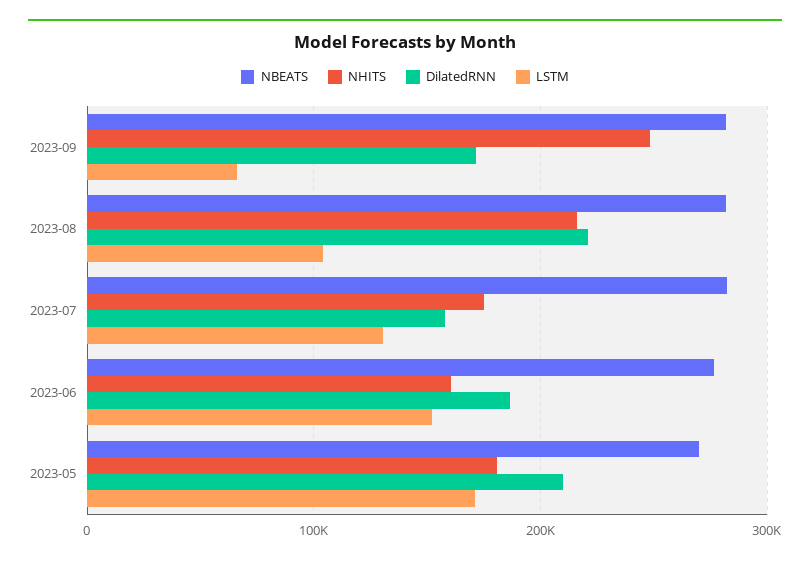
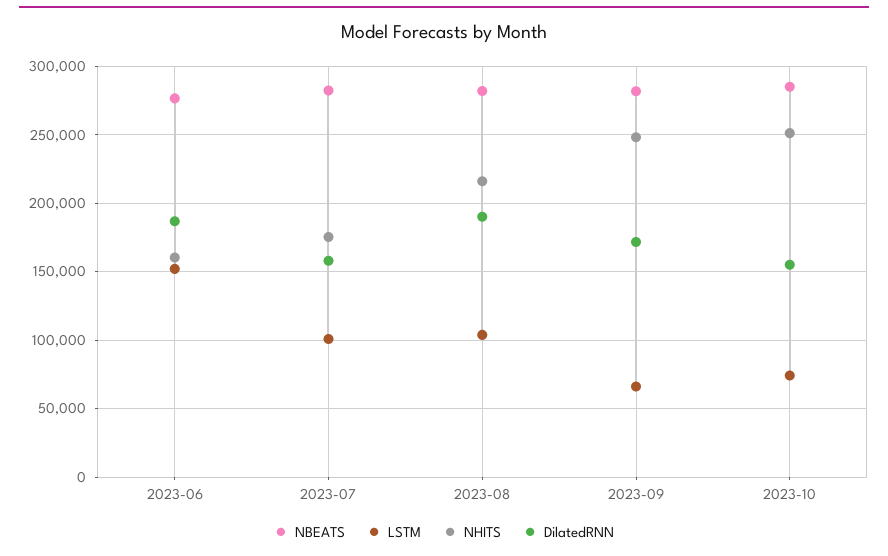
DilatedRNN, 2023-08: 220000 -> 190000
LSTM, 2023-07: 130000 -> 100000
NBEATS, 2023-05: 270000 -> none
NHITS, 2023-05: 180000 -> none
DilatedRNN, 2023-05: 210000 -> none
LSTM, 2023-05: 170000 -> none
NBEATS, 2023-10: none -> 285000
LSTM, 2023-10: none -> 75000
NHITS, 2023-10: none -> 250000
DilatedRNN, 2023-10: none -> 155000

